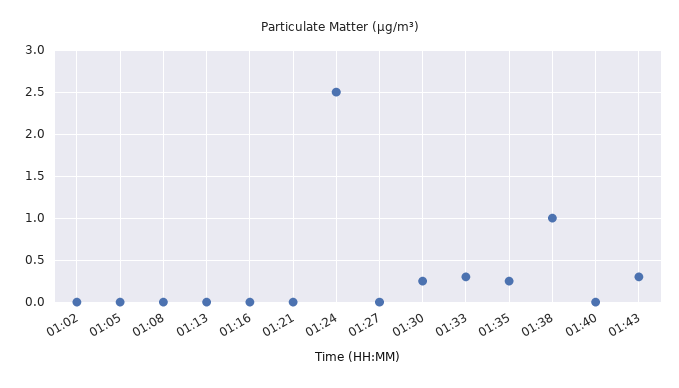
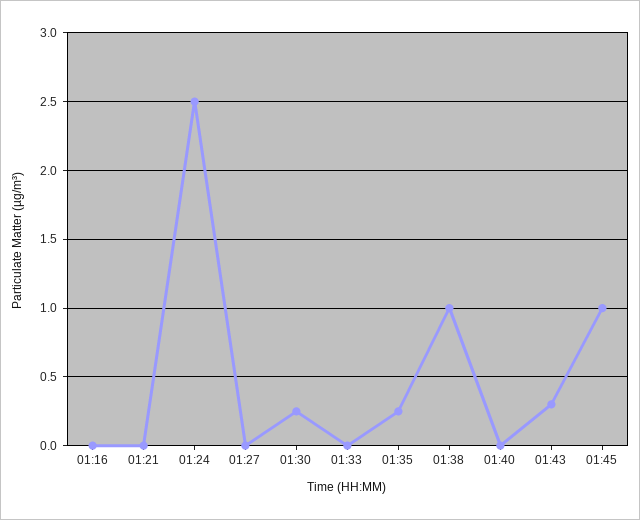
01:02: 0 -> none
01:05: 0 -> none
01:08: 0 -> none
01:13: 0 -> none
01:33: 0.3 -> 0
01:45: none -> 1

